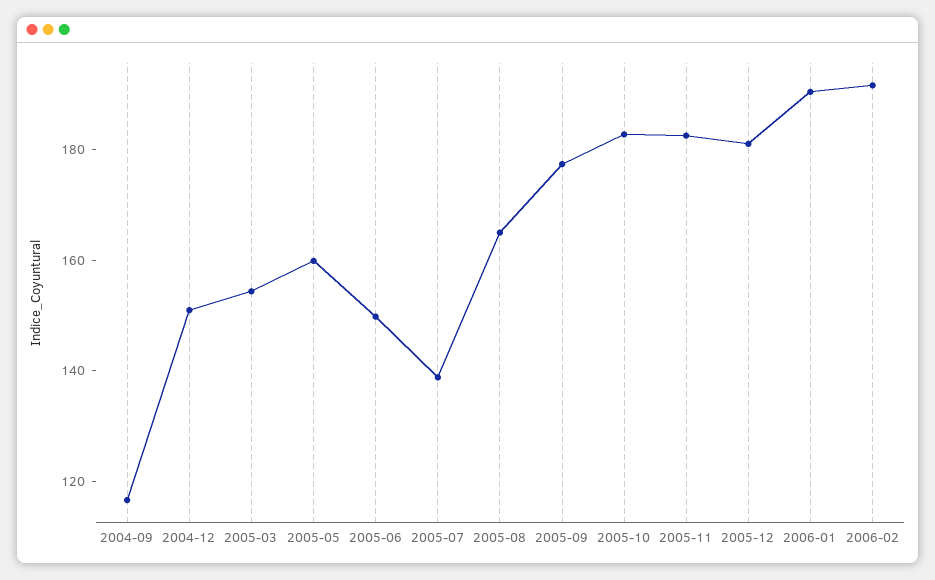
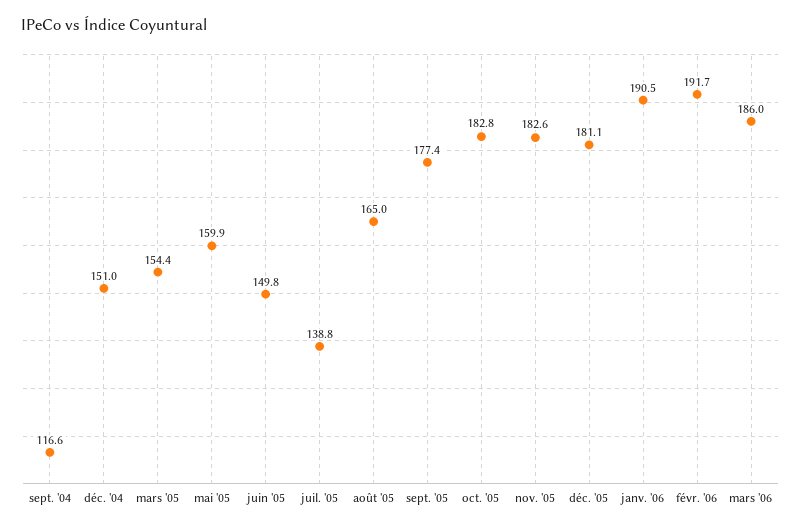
mars '06: none -> 186

